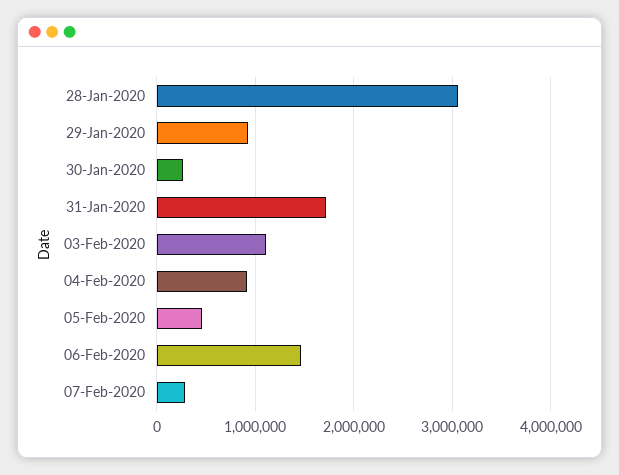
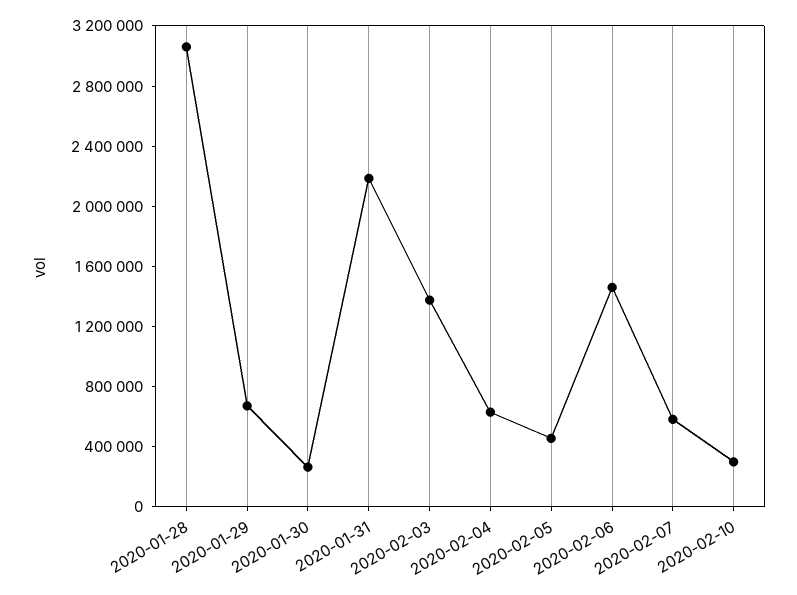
29-Jan-2020: 900000 -> 700000
31-Jan-2020: 1700000 -> 2200000
03-Feb-2020: 1100000 -> 1400000
04-Feb-2020: 900000 -> 600000
07-Feb-2020: 300000 -> 600000
2020-02-10: none -> 300000

